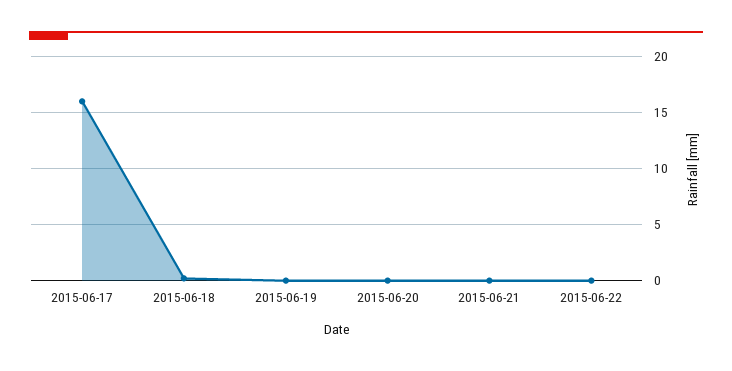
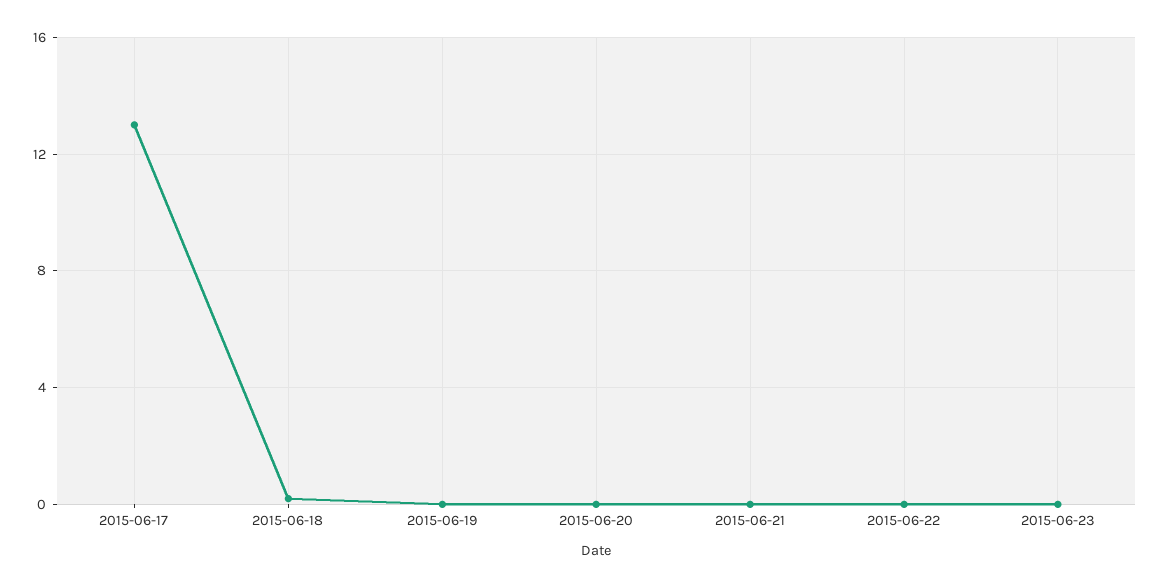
2015-06-17: 16 -> 13
2015-06-23: none -> 0

